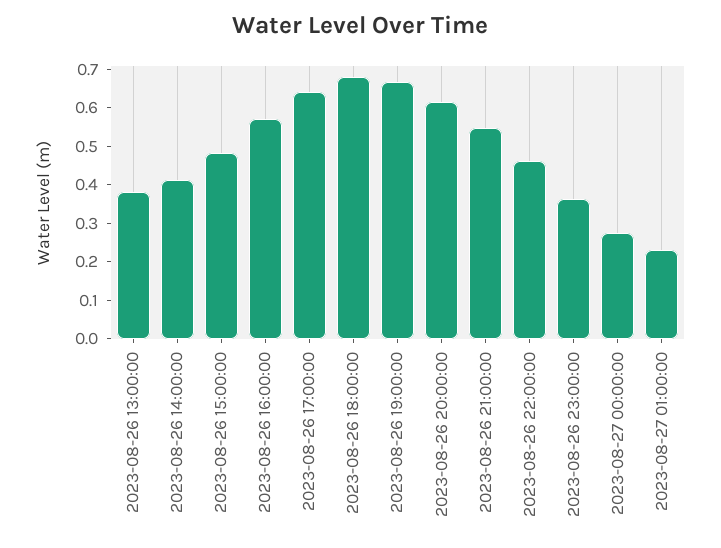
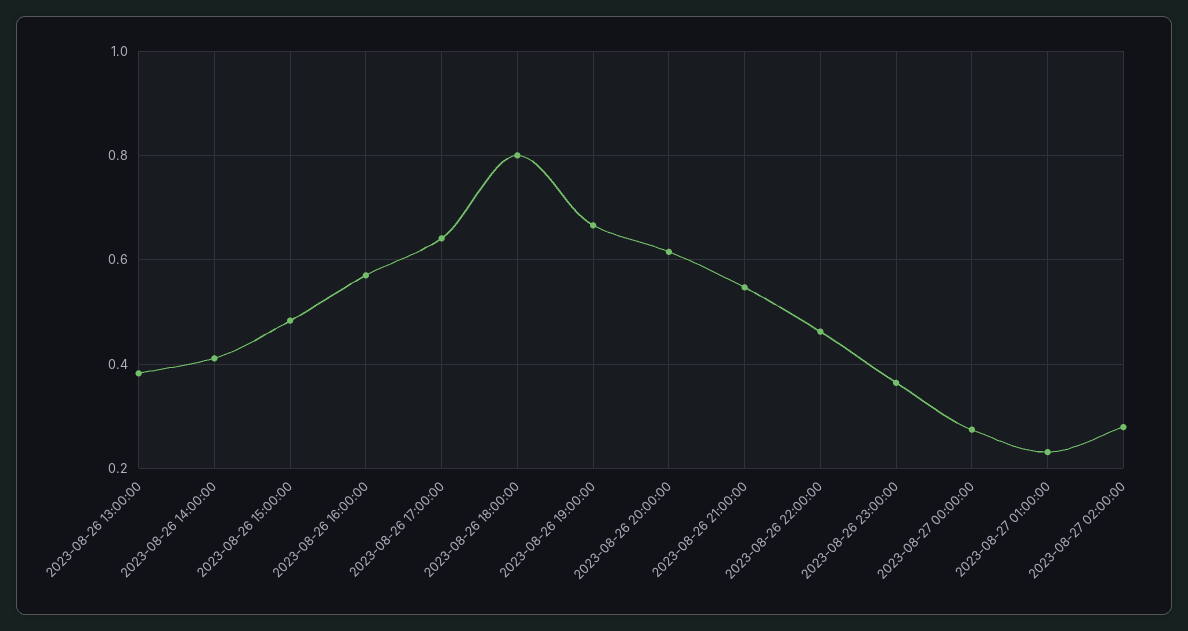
2023-08-26 18:00:00: 0.675 -> 0.8
2023-08-27 02:00:00: none -> 0.28

